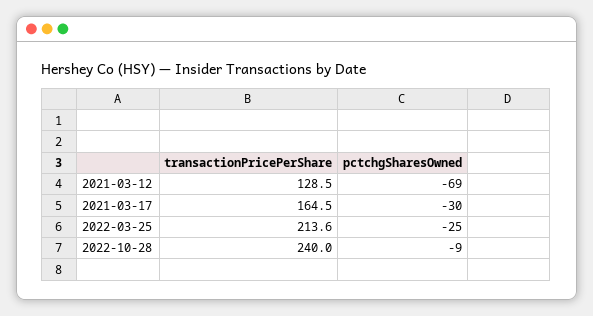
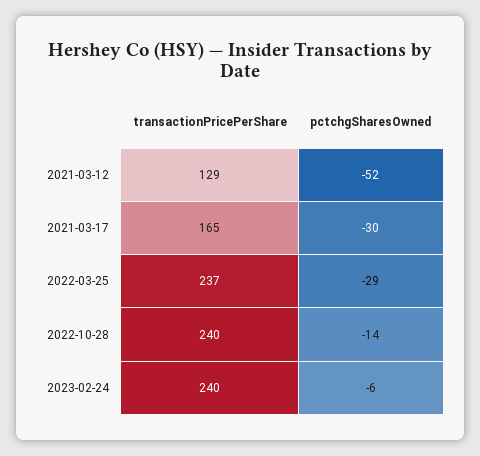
pctchgSharesOwned, 2021-03-12: -69 -> -52
transactionPricePerShare, 2022-03-25: 213.6 -> 237
pctchgSharesOwned, 2022-03-25: -25 -> -29
pctchgSharesOwned, 2022-10-28: -9 -> -14
transactionPricePerShare, 2023-02-24: none -> 240
pctchgSharesOwned, 2023-02-24: none -> -6

